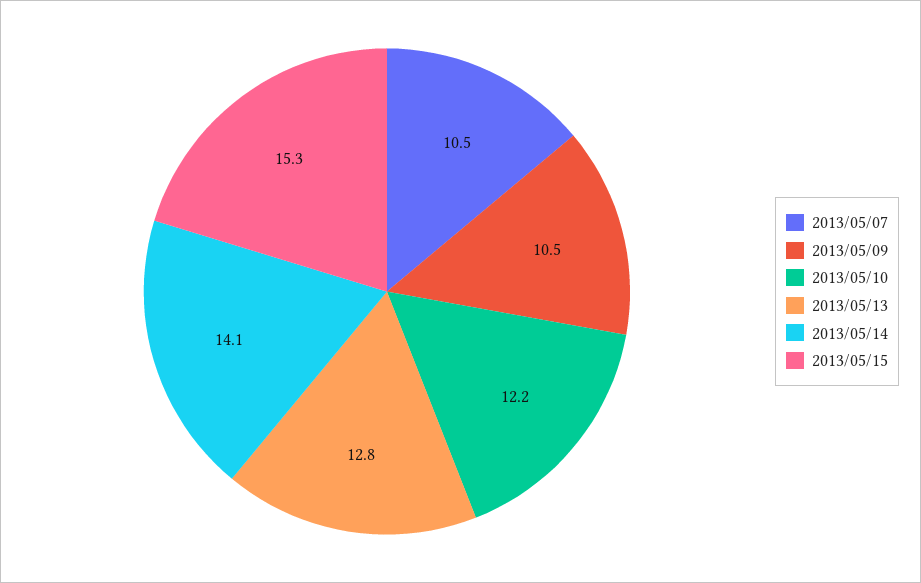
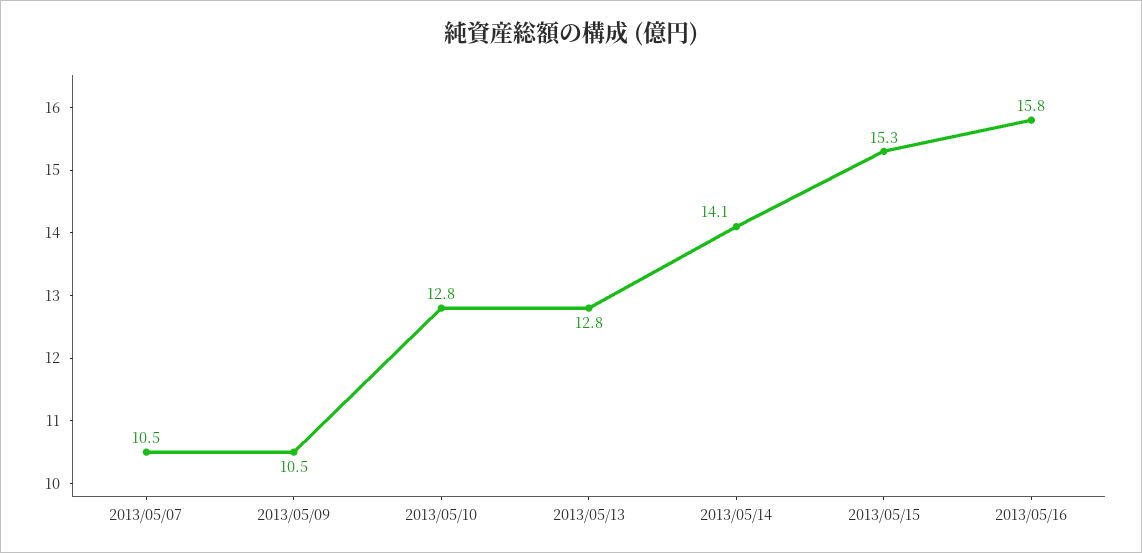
2013/05/10: 12.2 -> 12.8
2013/05/16: none -> 15.8

